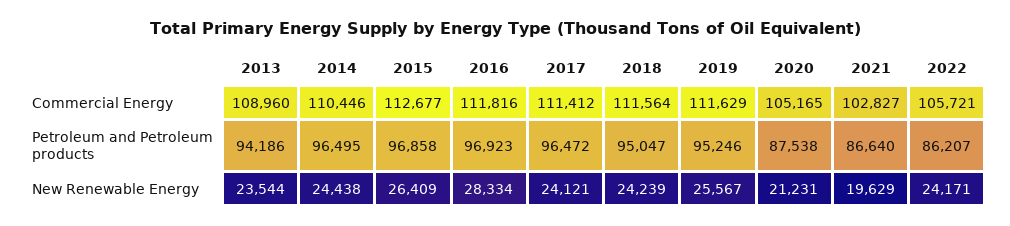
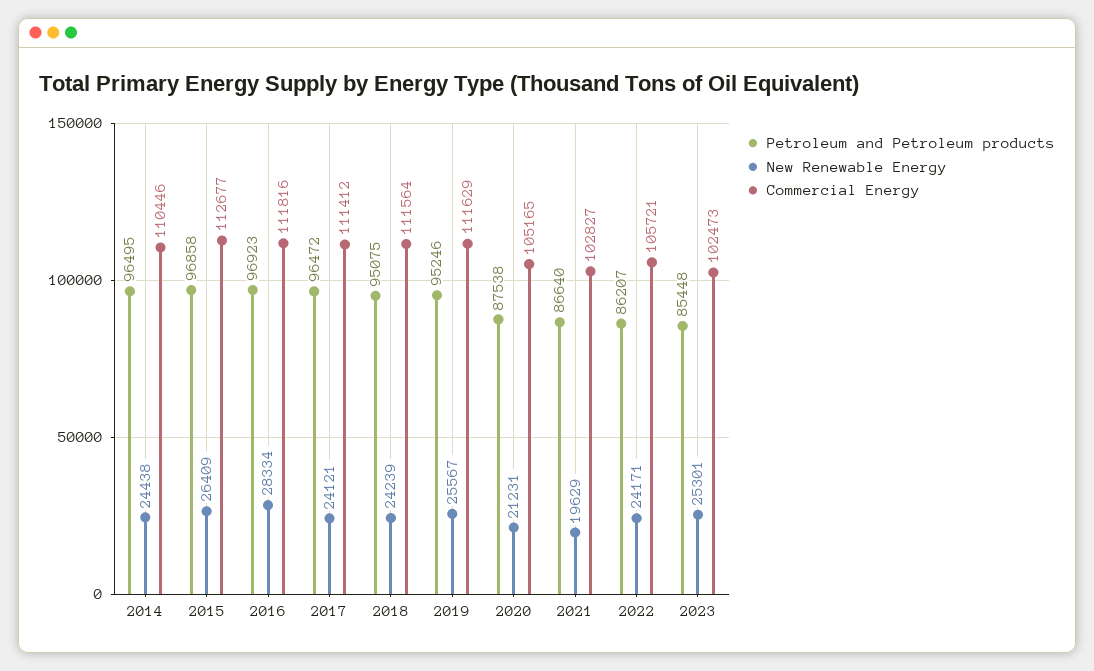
Commercial Energy, 2013: 108960 -> none
Petroleum and Petroleum products, 2013: 94186 -> none
Petroleum and Petroleum products, 2018: 95047 -> 95075
New Renewable Energy, 2013: 23544 -> none
Petroleum and Petroleum products, 2023: none -> 85448
New Renewable Energy, 2023: none -> 25301
Commercial Energy, 2023: none -> 102473

